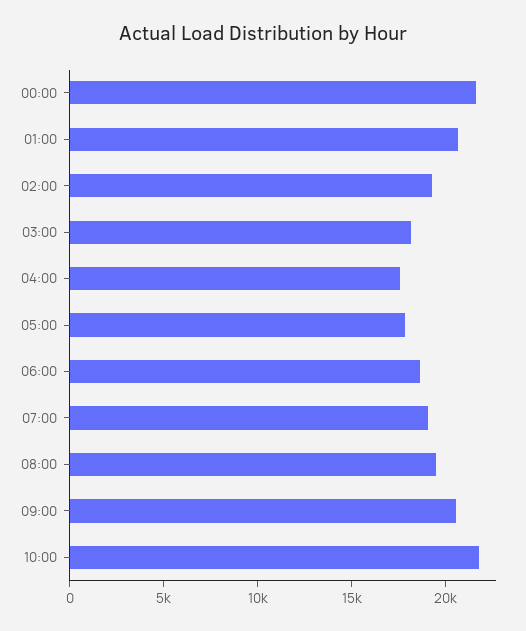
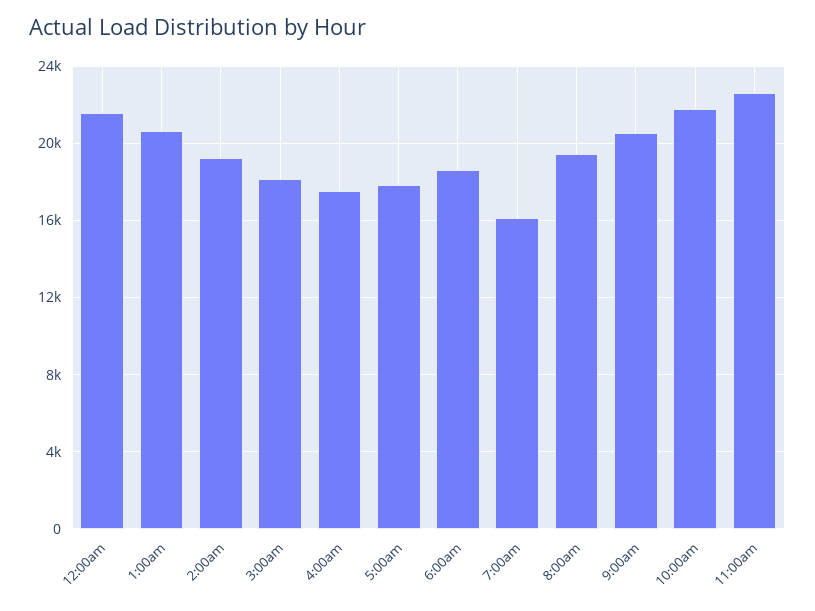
07:00: 19000 -> 16000
11:00am: none -> 22500

